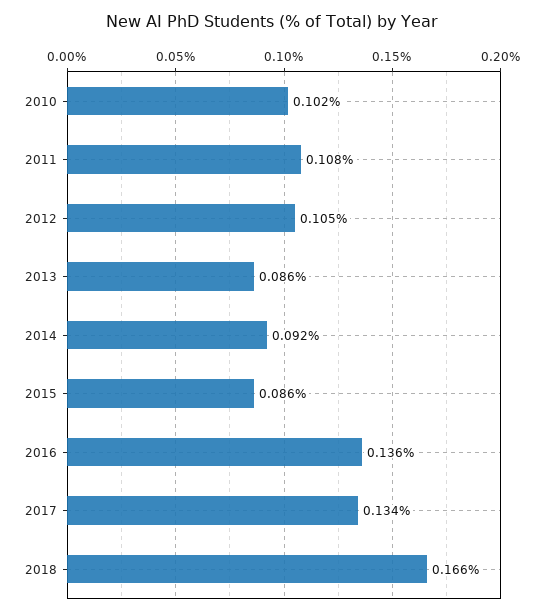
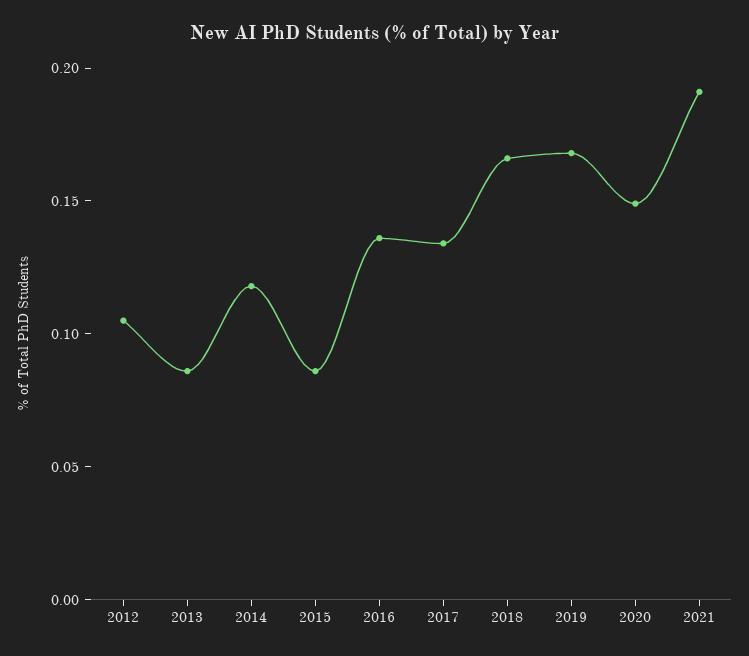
2010: 0.102 -> none
2011: 0.108 -> none
2014: 0.092 -> 0.12
2019: none -> 0.17
2020: none -> 0.15
2021: none -> 0.19

